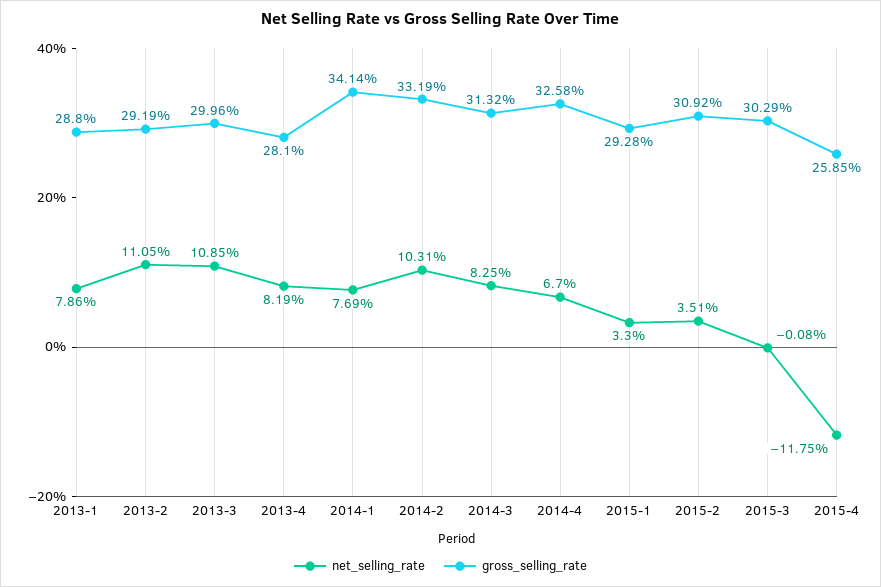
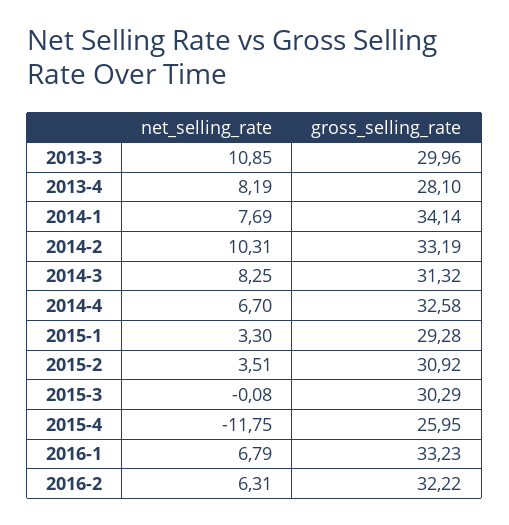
net_selling_rate, 2013-1: 7.86 -> none
gross_selling_rate, 2013-1: 28.8 -> none
net_selling_rate, 2013-2: 11.05 -> none
gross_selling_rate, 2013-2: 29.19 -> none
gross_selling_rate, 2015-4: 25.85 -> 25.95
net_selling_rate, 2016-1: none -> 6.79
gross_selling_rate, 2016-1: none -> 33.23
net_selling_rate, 2016-2: none -> 6.31
gross_selling_rate, 2016-2: none -> 32.22

